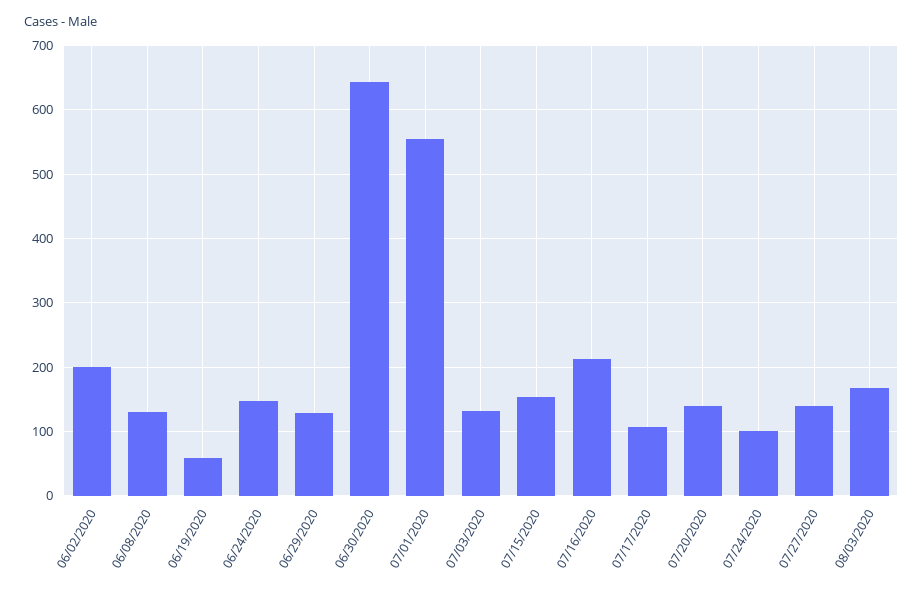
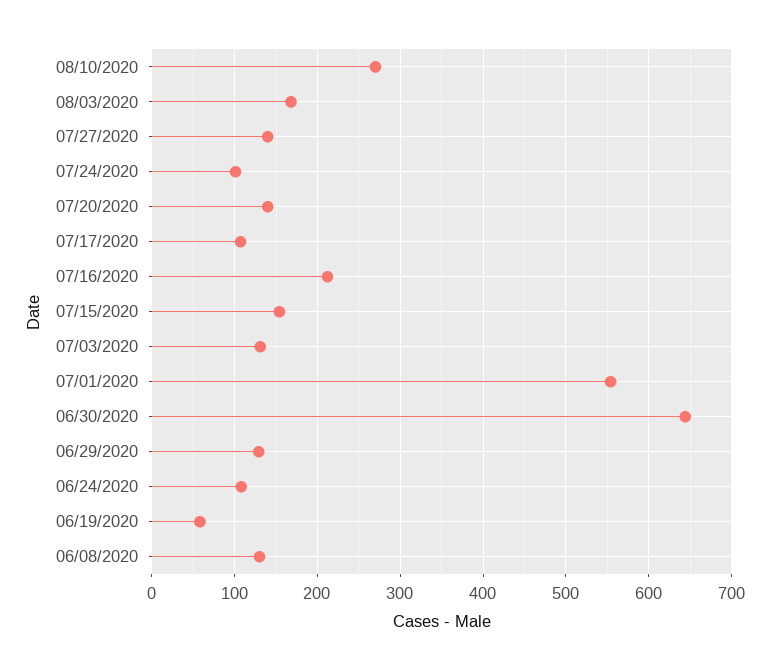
06/02/2020: 200 -> none
06/24/2020: 150 -> 110
08/10/2020: none -> 270

